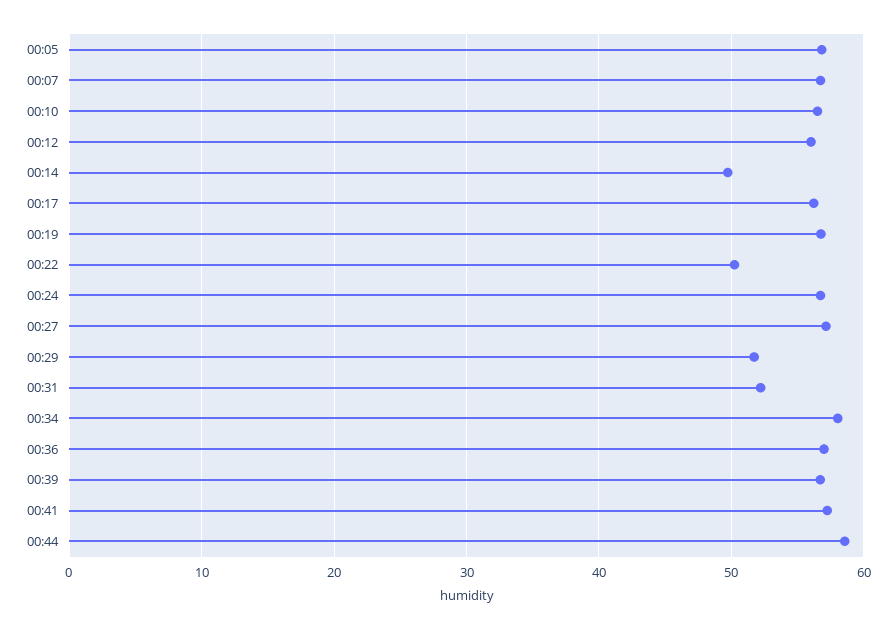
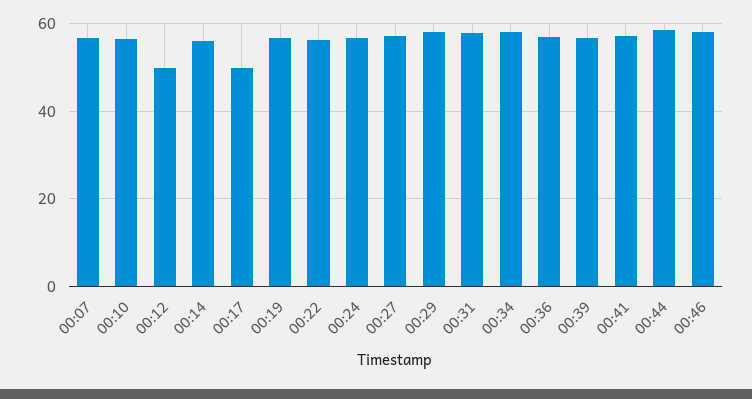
00:05: 57 -> none
00:12: 56 -> 50
00:14: 50 -> 56
00:17: 56 -> 50
00:22: 50 -> 56
00:29: 52 -> 58
00:31: 52 -> 58
00:46: none -> 58

